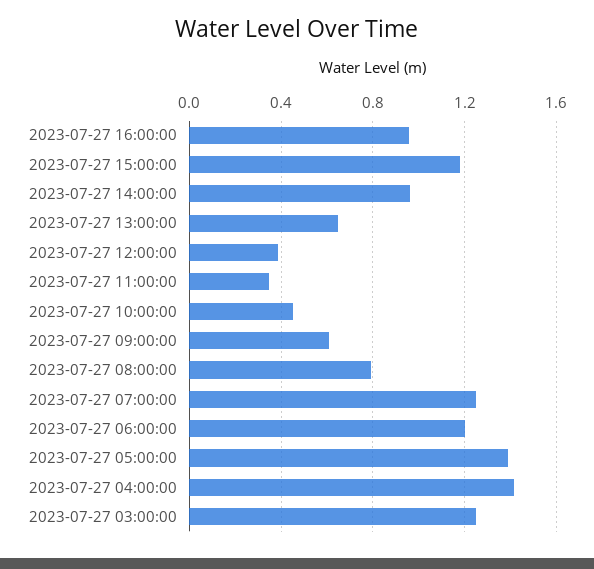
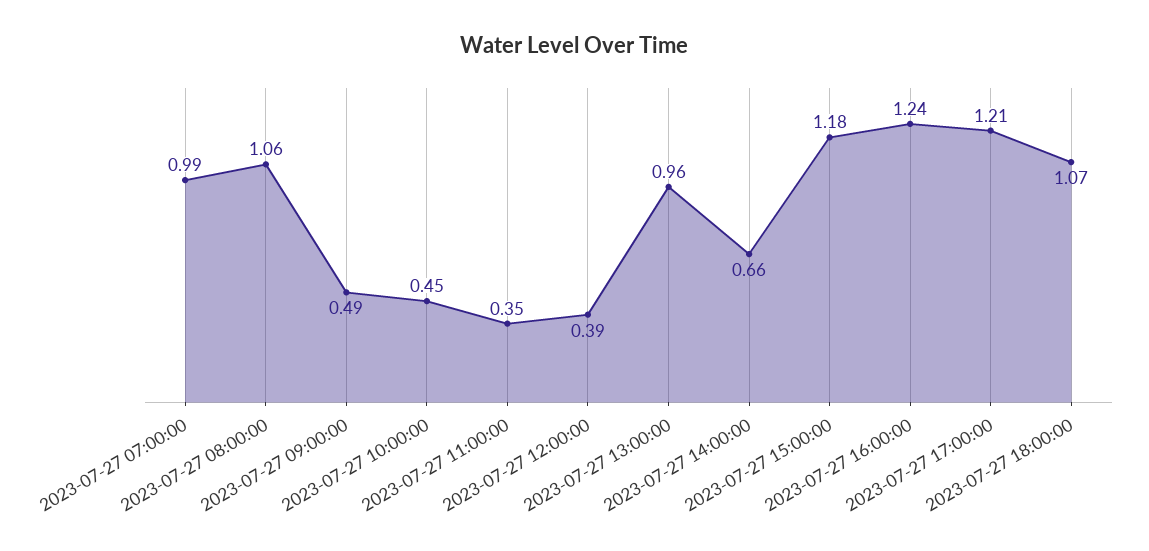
2023-07-27 16:00:00: 0.95 -> 1.24
2023-07-27 14:00:00: 0.95 -> 0.66
2023-07-27 13:00:00: 0.65 -> 0.96
2023-07-27 09:00:00: 0.6 -> 0.49
2023-07-27 08:00:00: 0.8 -> 1.06
2023-07-27 07:00:00: 1.25 -> 0.99
2023-07-27 06:00:00: 1.2 -> none
2023-07-27 05:00:00: 1.4 -> none
2023-07-27 04:00:00: 1.4 -> none
2023-07-27 03:00:00: 1.25 -> none
2023-07-27 17:00:00: none -> 1.21
2023-07-27 18:00:00: none -> 1.07

